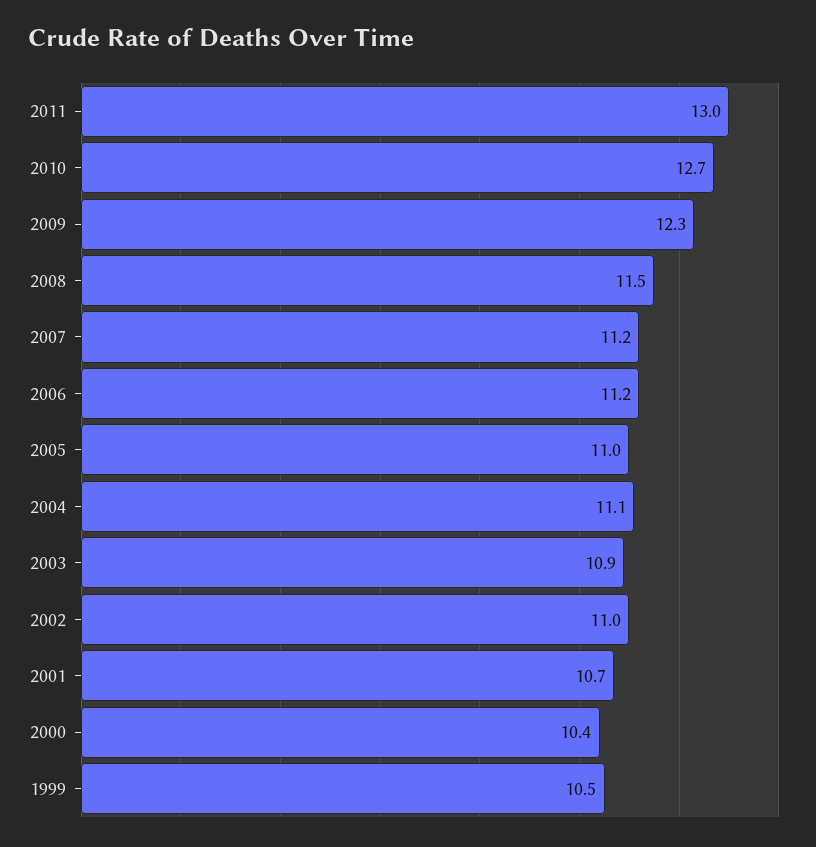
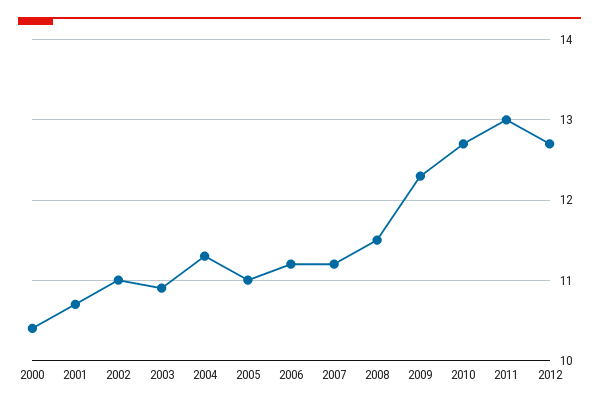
2004: 11.1 -> 11.3
1999: 10.5 -> none
2012: none -> 12.7

